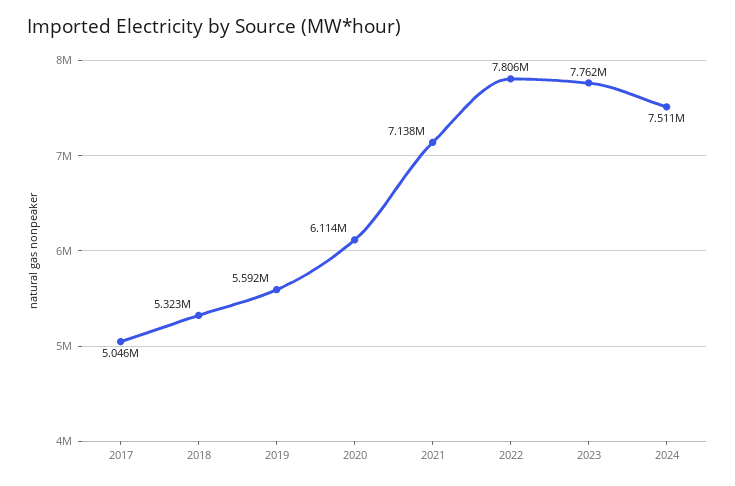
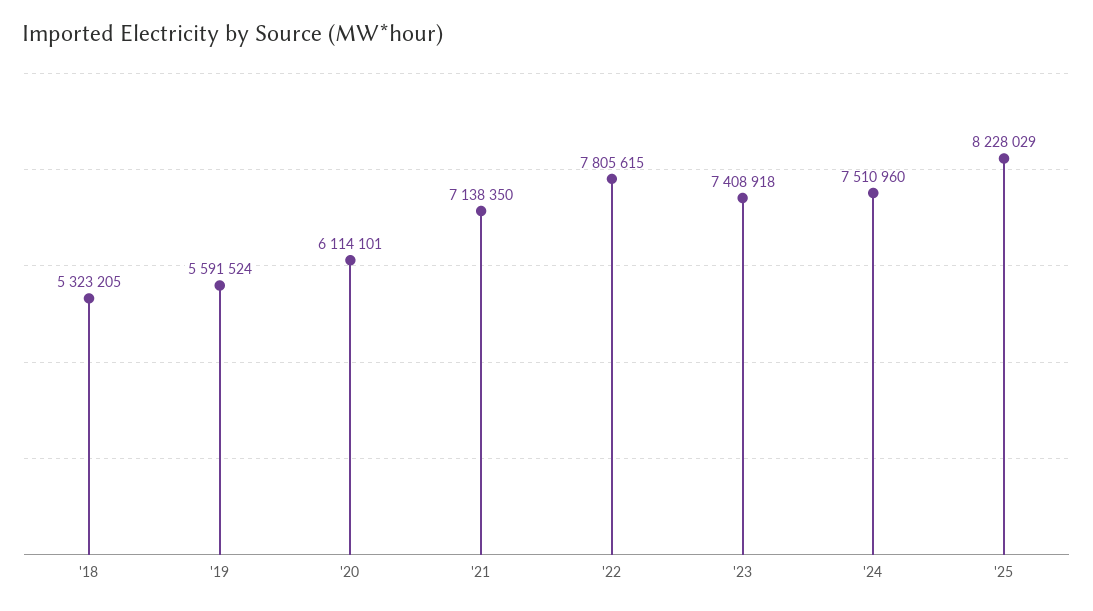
2017: 5046000 -> none
2023: 7762000 -> 7408918
'25: none -> 8228029

